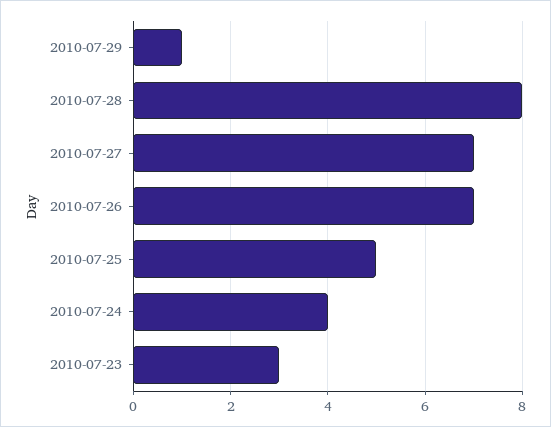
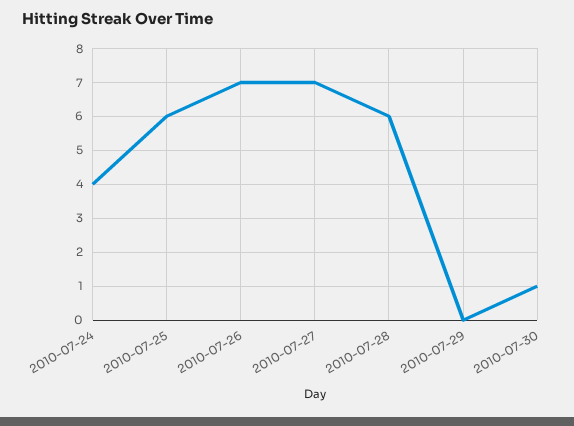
2010-07-29: 1 -> 0
2010-07-28: 8 -> 6
2010-07-25: 5 -> 6
2010-07-23: 3 -> none
2010-07-30: none -> 1

